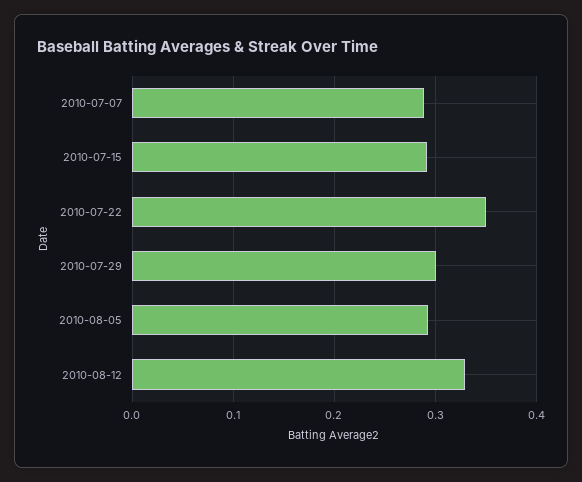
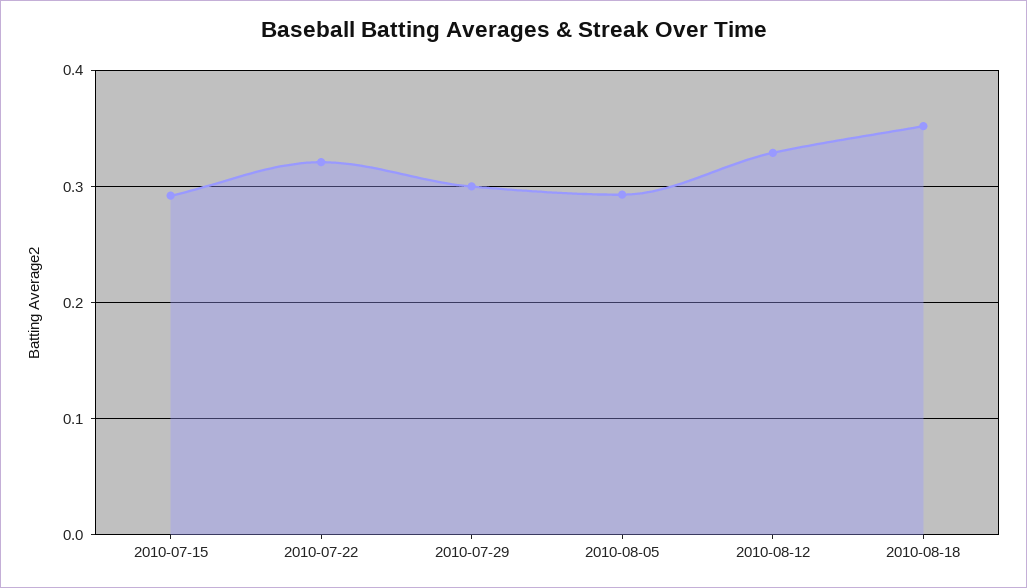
2010-07-07: 0.29 -> none
2010-07-22: 0.35 -> 0.32
2010-08-18: none -> 0.35

